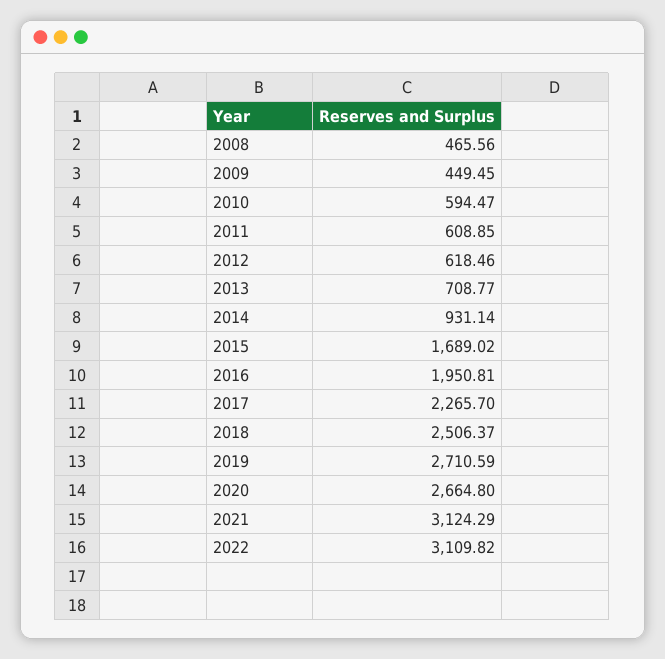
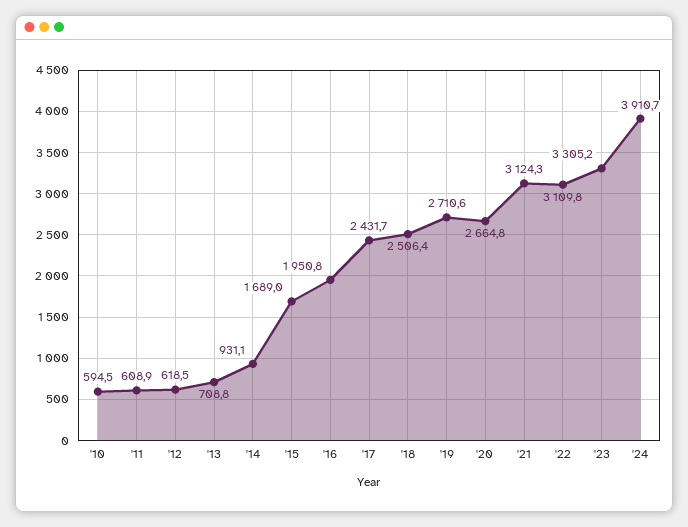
2008: 465.56 -> none
2009: 449.45 -> none
2017: 2265.7 -> 2431.7
'23: none -> 3305.2
'24: none -> 3910.7

